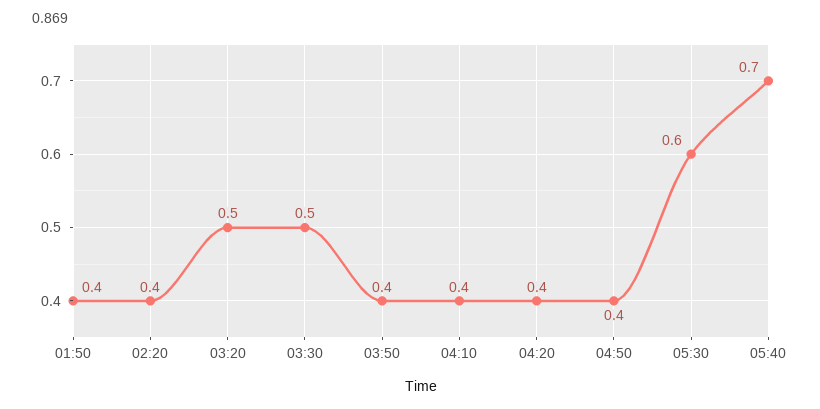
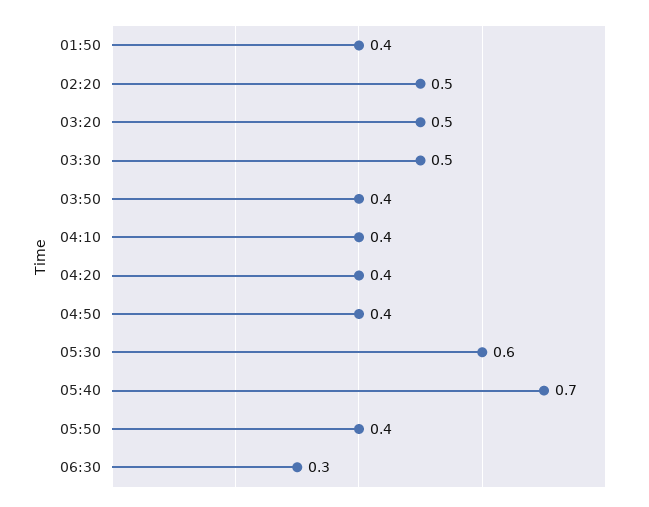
02:20: 0.4 -> 0.5
05:50: none -> 0.4
06:30: none -> 0.3

